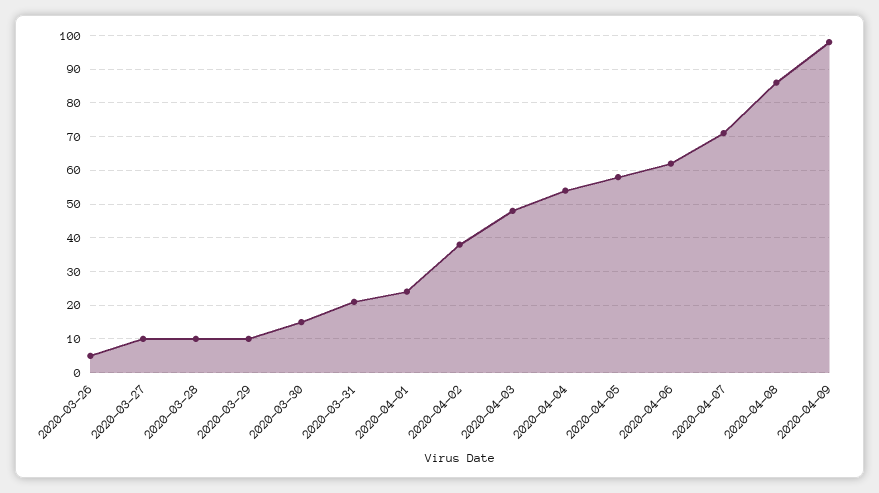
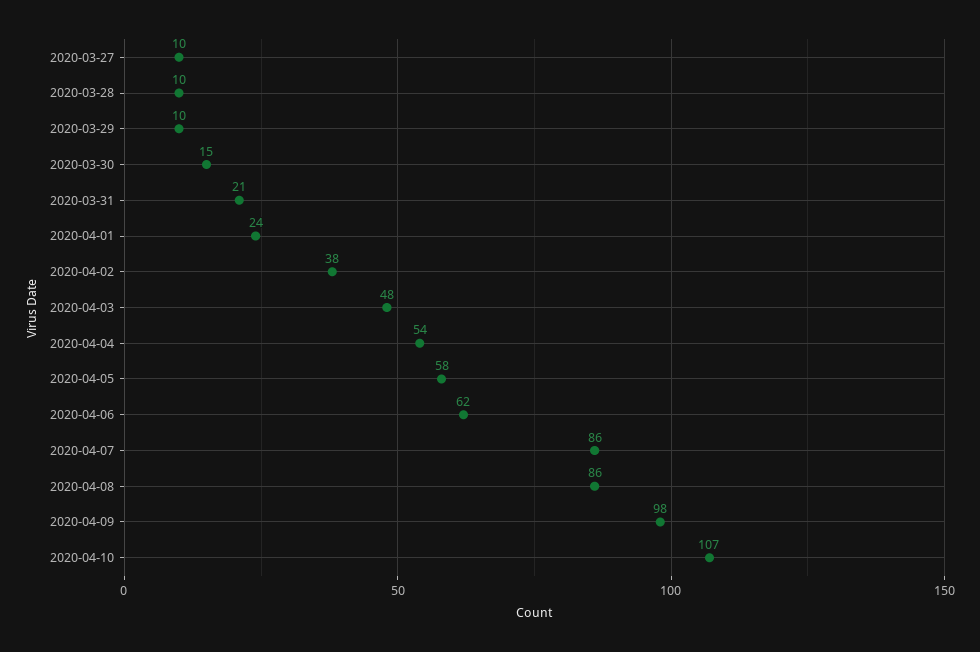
2020-03-26: 5 -> none
2020-04-07: 70 -> 86
2020-04-10: none -> 107

